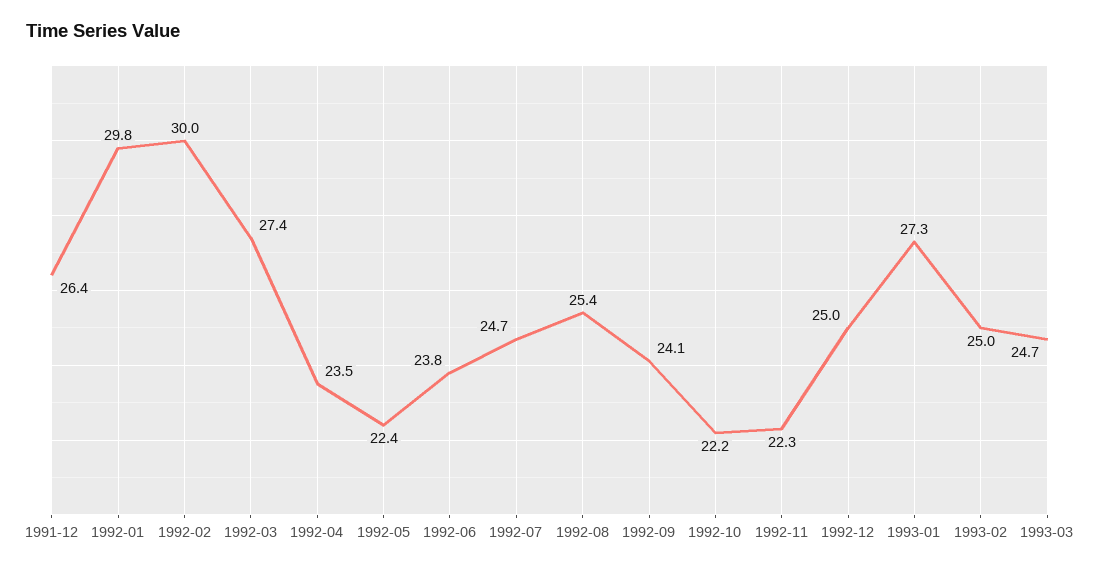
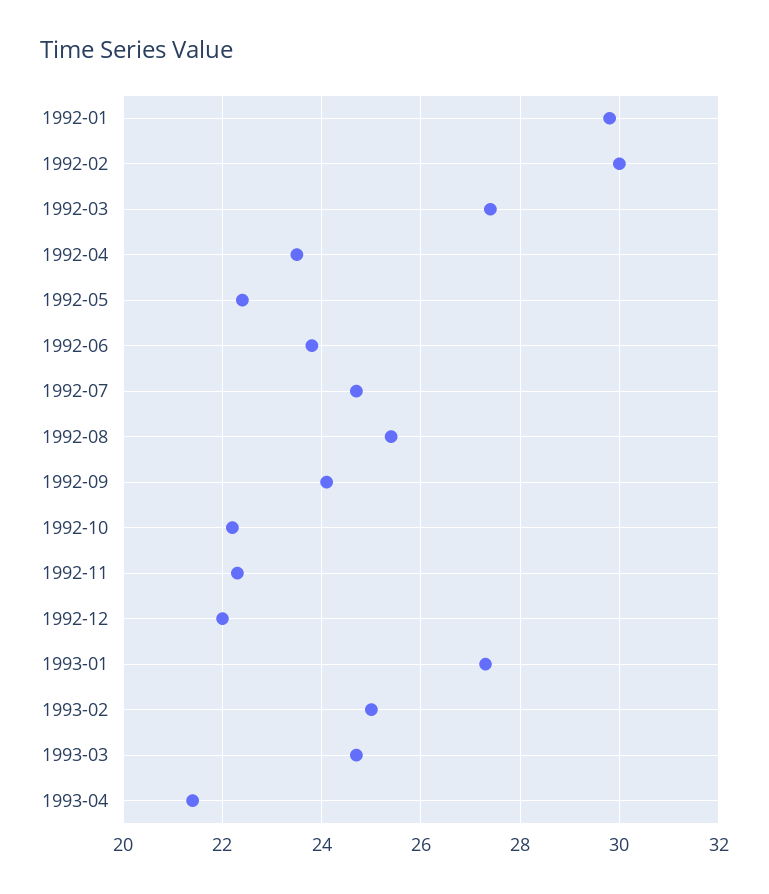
1991-12: 26.4 -> none
1992-12: 25 -> 22
1993-04: none -> 21.5

